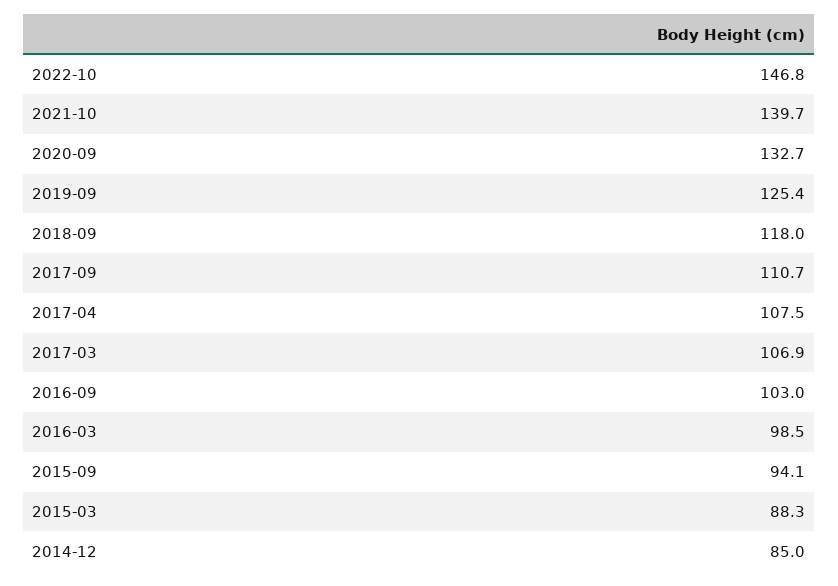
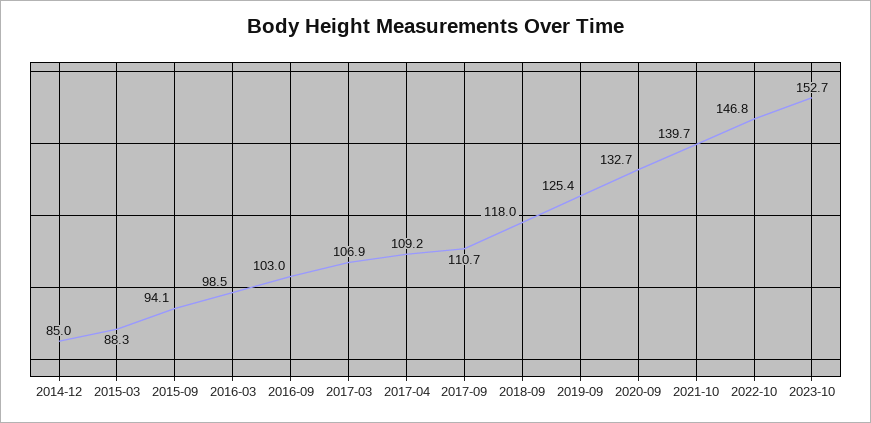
2017-04: 107.5 -> 109.2
2023-10: none -> 152.7

